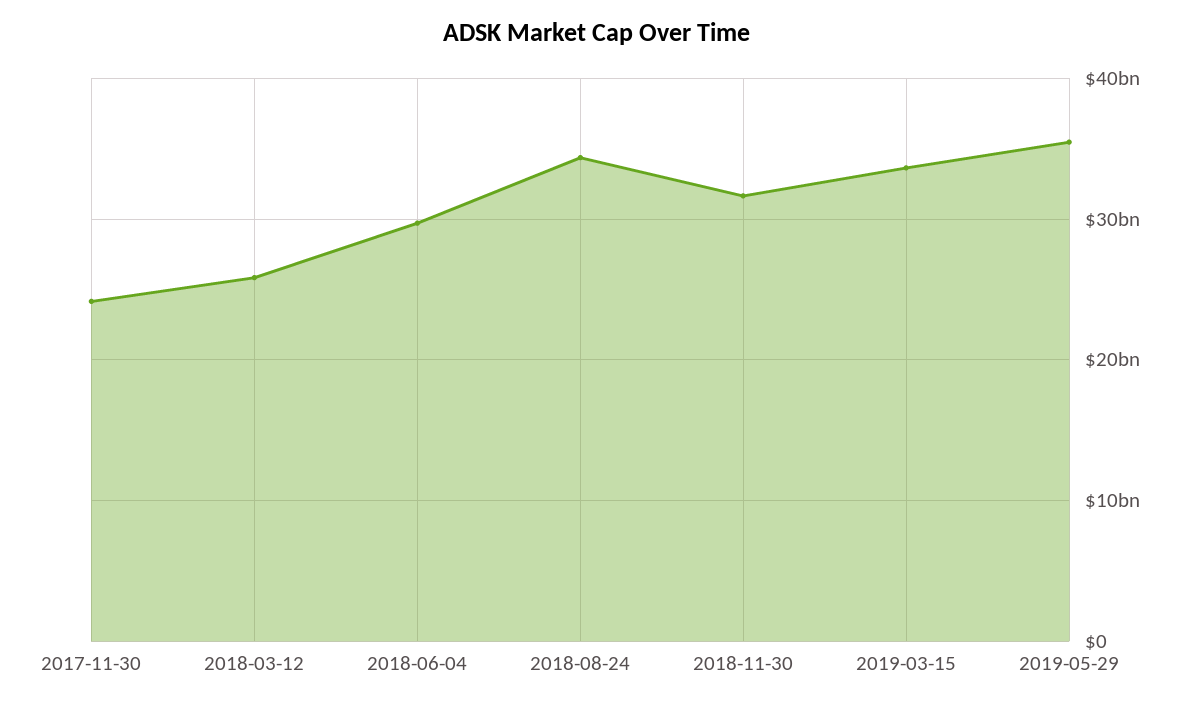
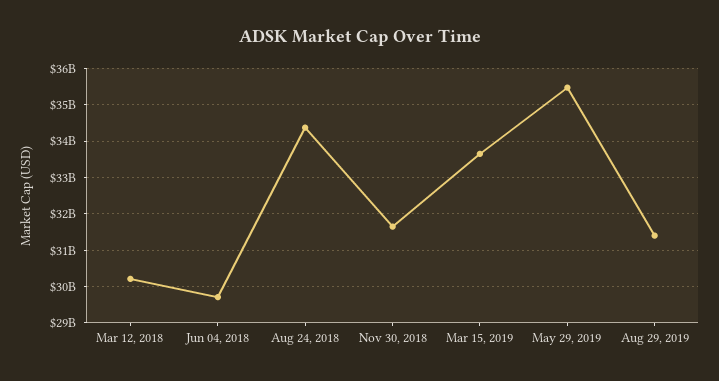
2017-11-30: 24000000000 -> none
2018-03-12: 26000000000 -> 30200000000
Aug 29, 2019: none -> 31400000000

